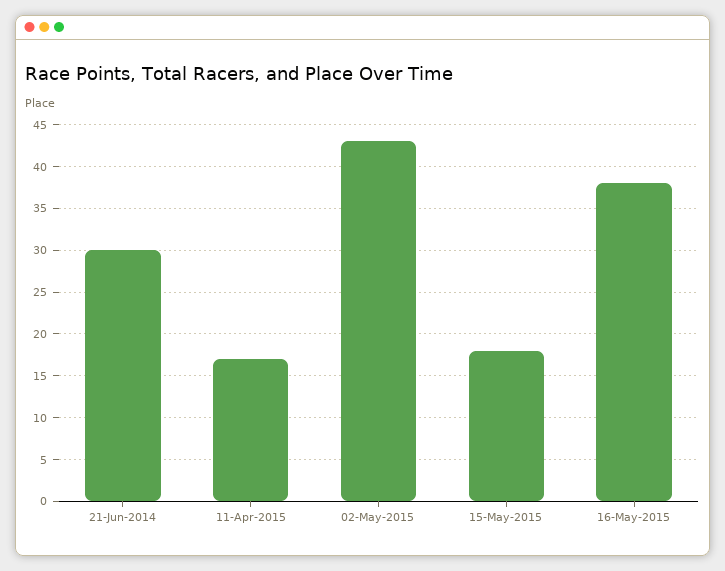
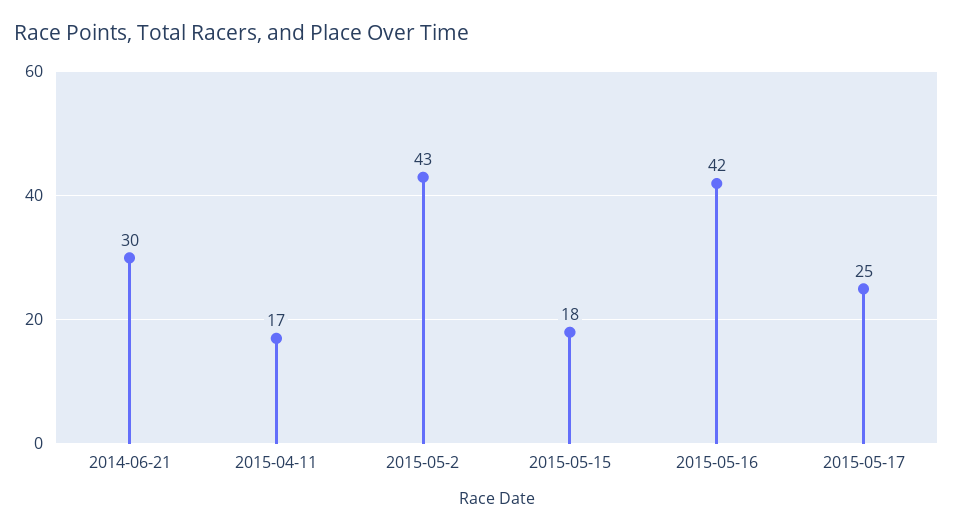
16-May-2015: 38 -> 42
2015-05-17: none -> 25

